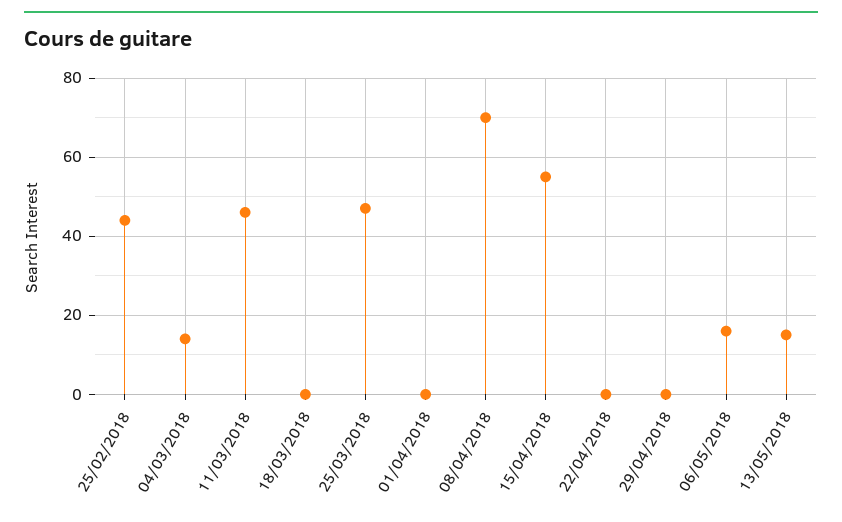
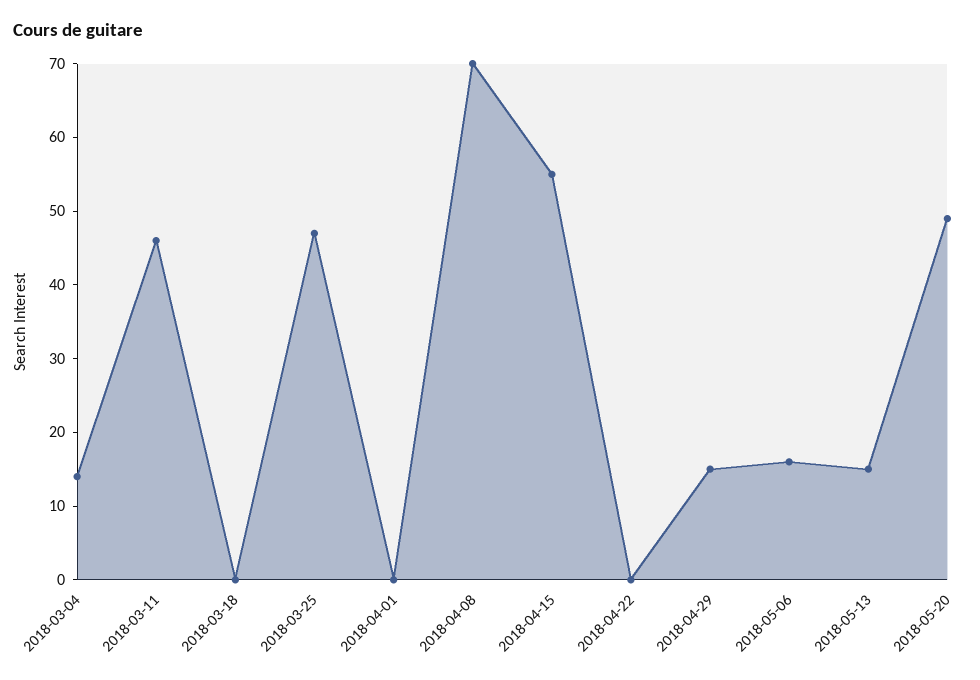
25/02/2018: 45 -> none
29/04/2018: 0 -> 15
2018-05-20: none -> 50

